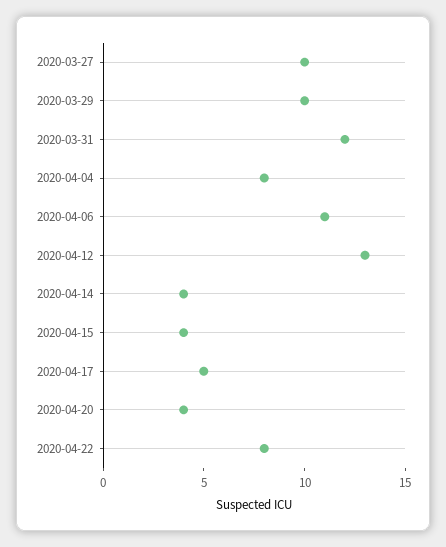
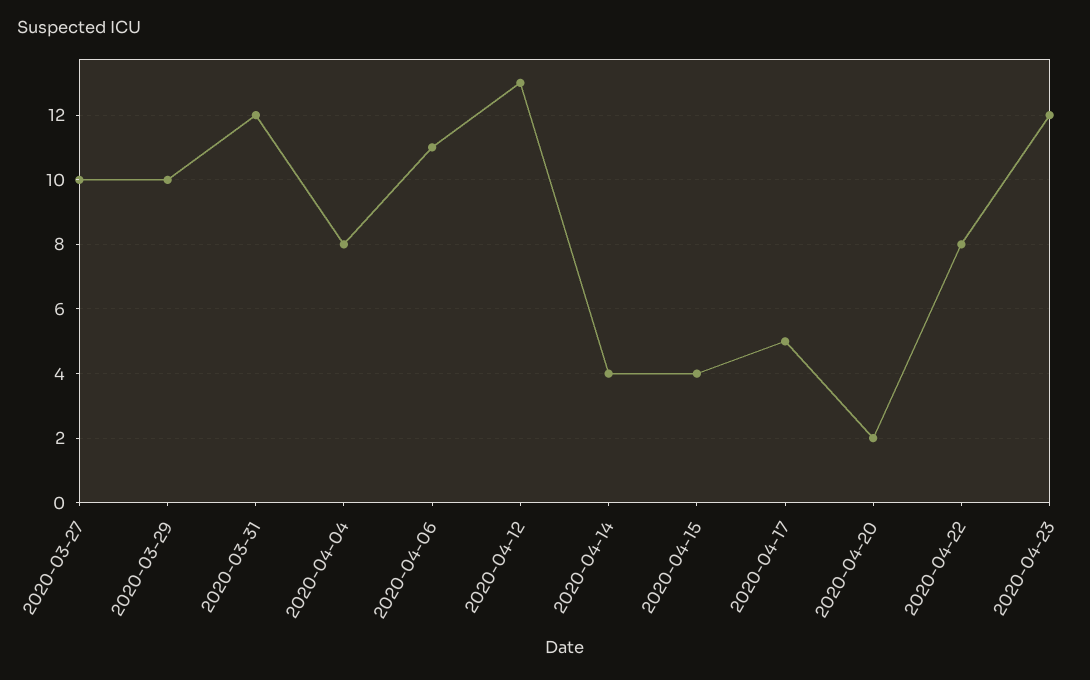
2020-04-20: 4 -> 2
2020-04-23: none -> 12

